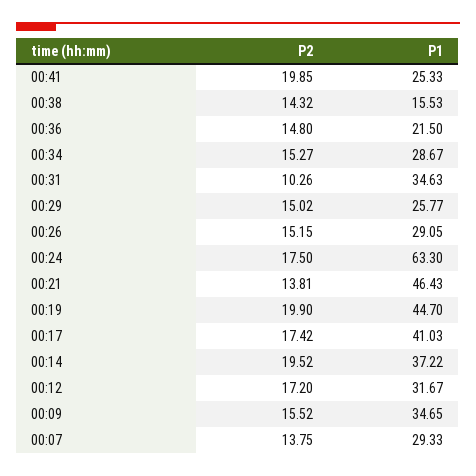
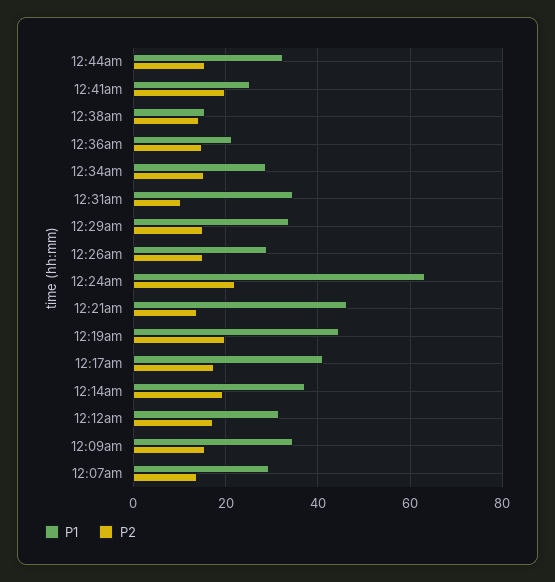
P1, 00:29: 25.77 -> 34
P2, 00:24: 17.5 -> 22
P1, 12:44am: none -> 32
P2, 12:44am: none -> 16

